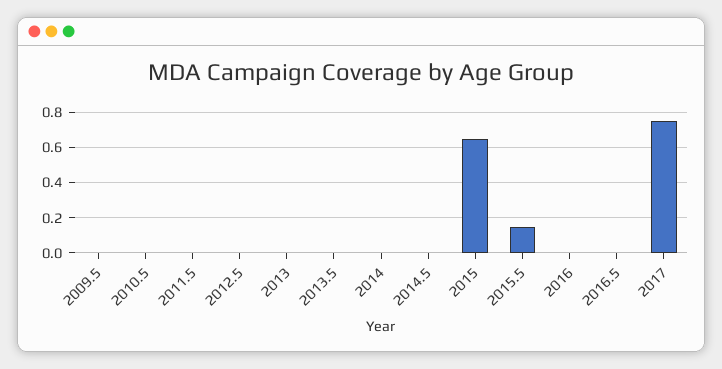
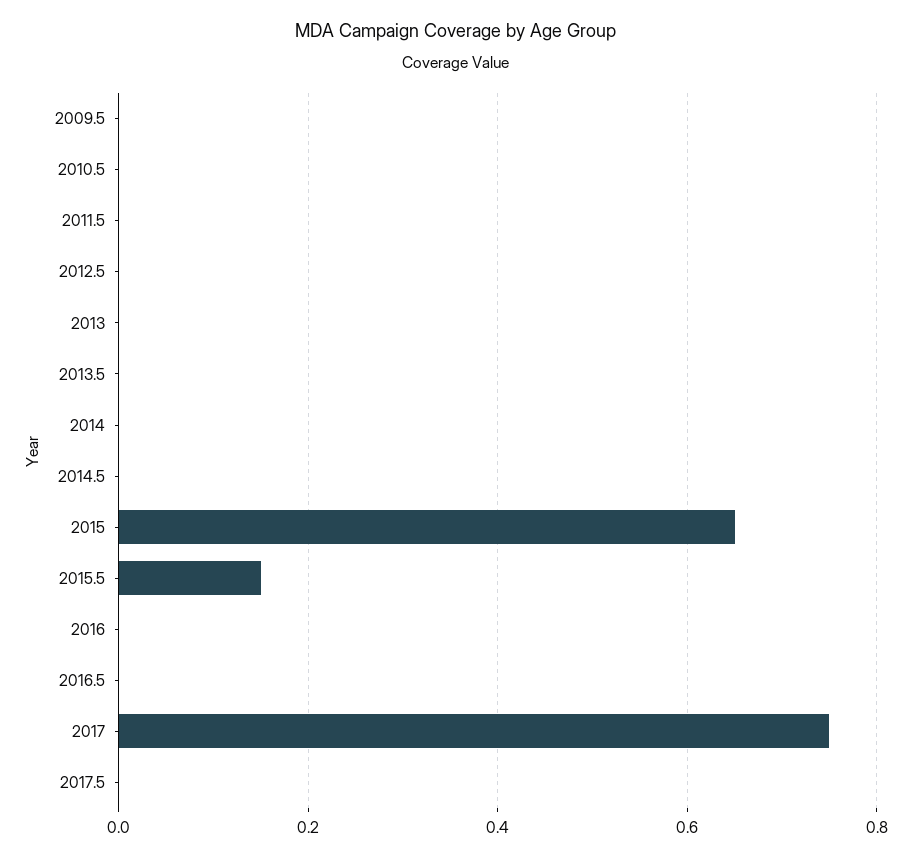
2017.5: none -> 0

